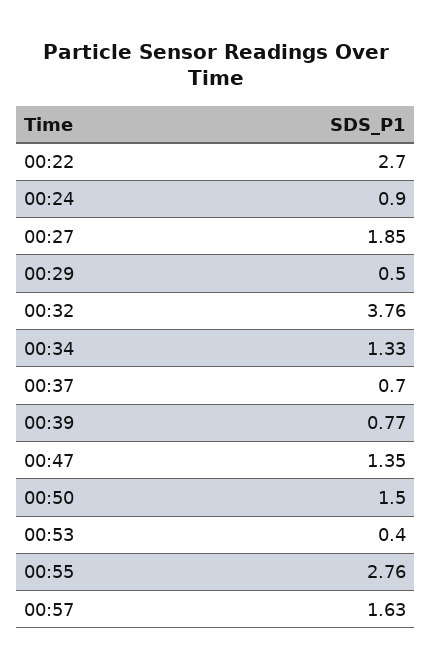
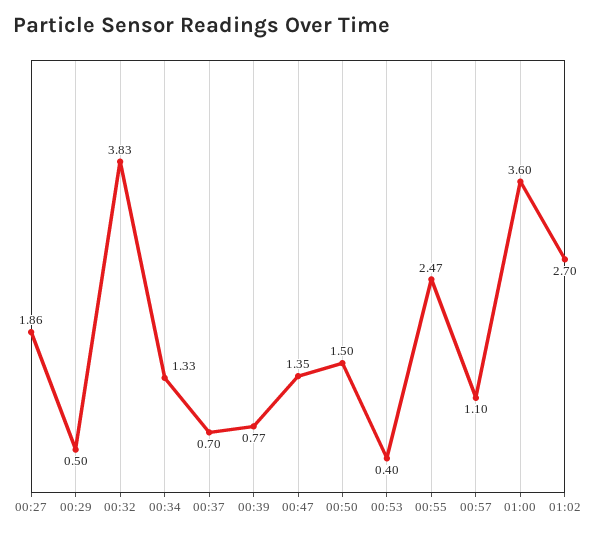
00:22: 2.7 -> none
00:24: 0.9 -> none
00:27: 1.85 -> 1.86
00:32: 3.76 -> 3.83
00:55: 2.76 -> 2.47
00:57: 1.63 -> 1.1
01:00: none -> 3.6
01:02: none -> 2.7

